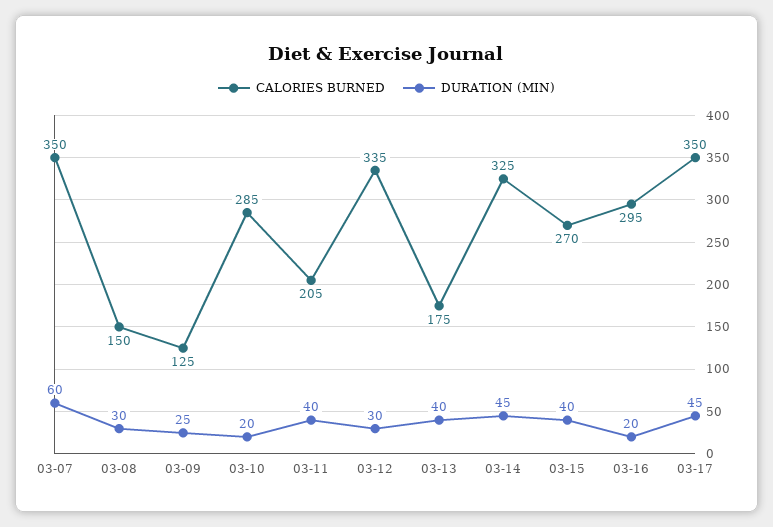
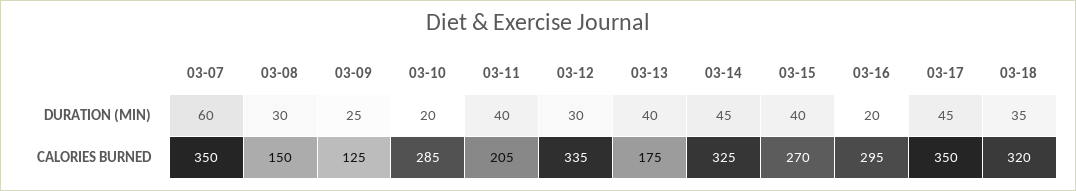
DURATION (MIN), 03-18: none -> 35
CALORIES BURNED, 03-18: none -> 320

